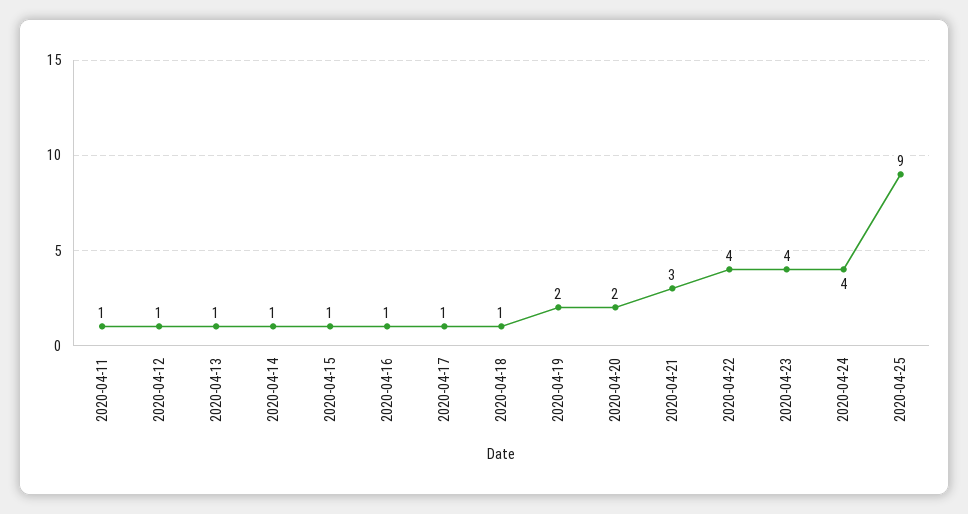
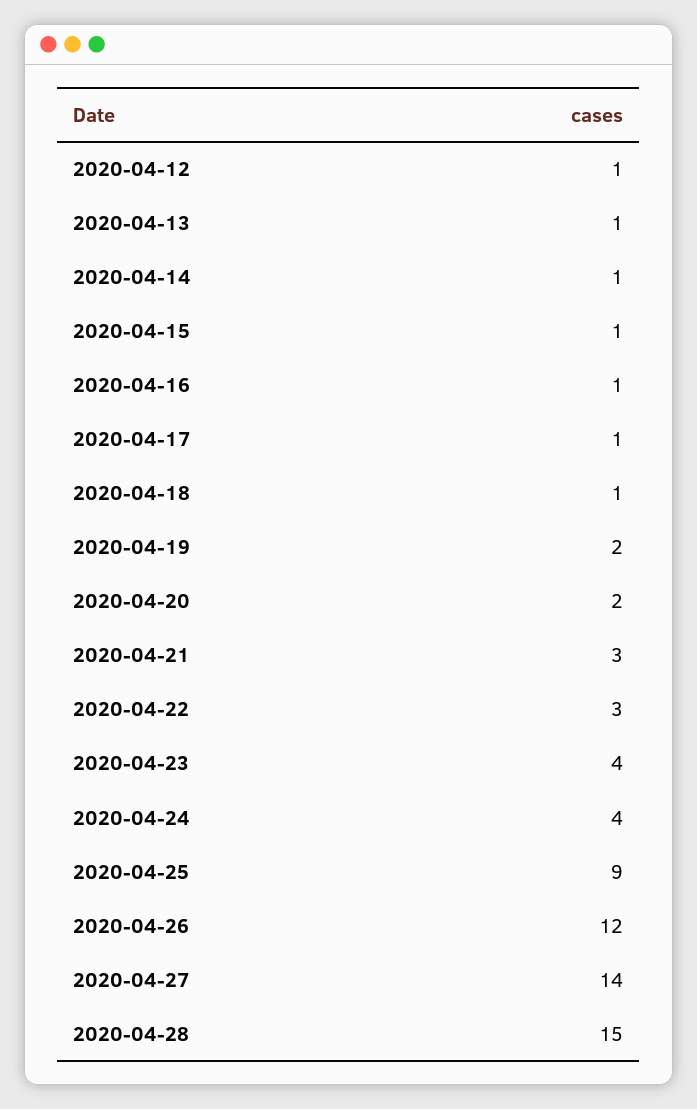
2020-04-11: 1 -> none
2020-04-22: 4 -> 3
2020-04-26: none -> 12
2020-04-27: none -> 14
2020-04-28: none -> 15

